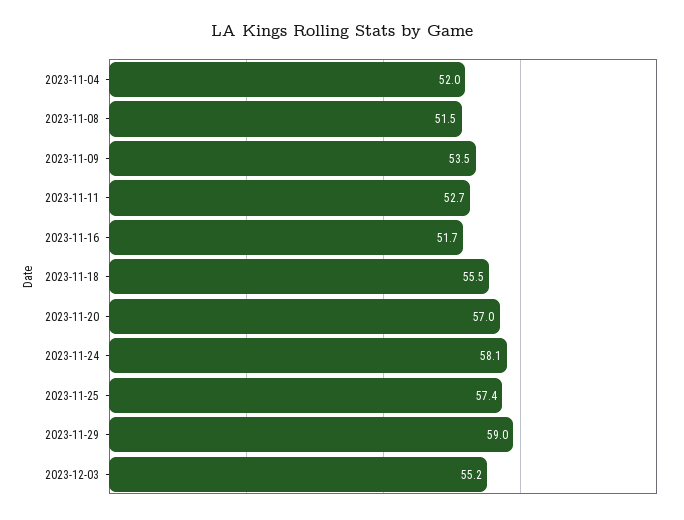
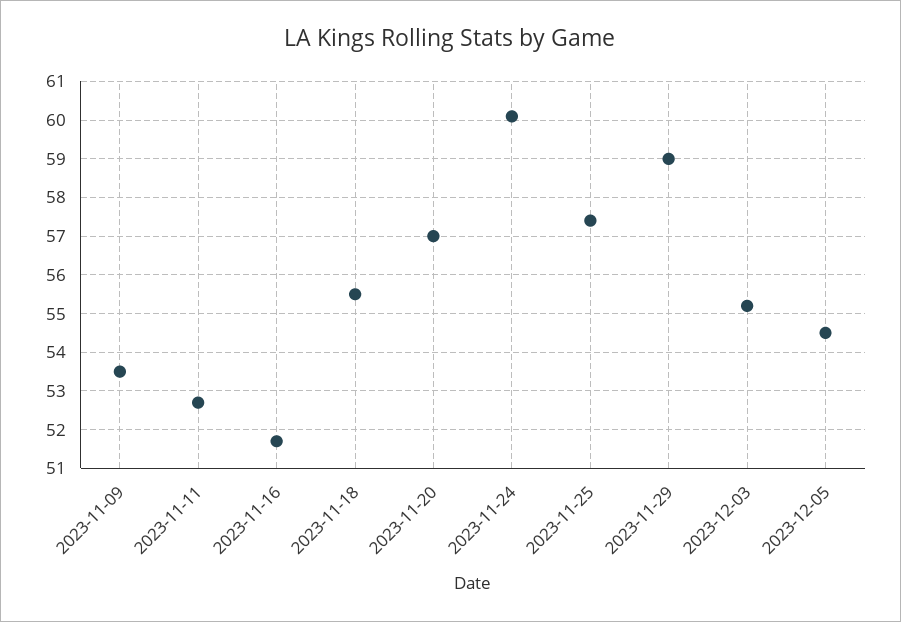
2023-11-04: 52 -> none
2023-11-08: 51.5 -> none
2023-11-24: 58.1 -> 60
2023-12-05: none -> 54.5

